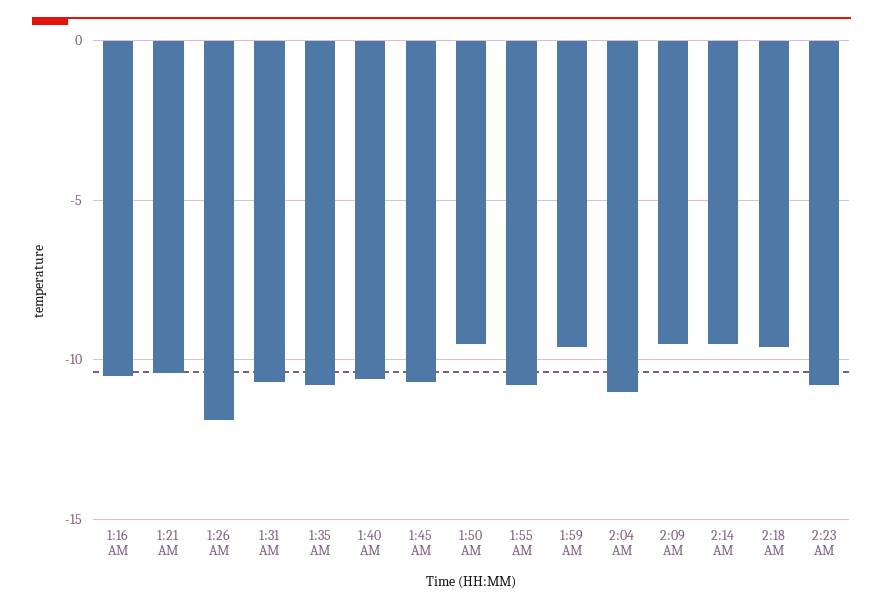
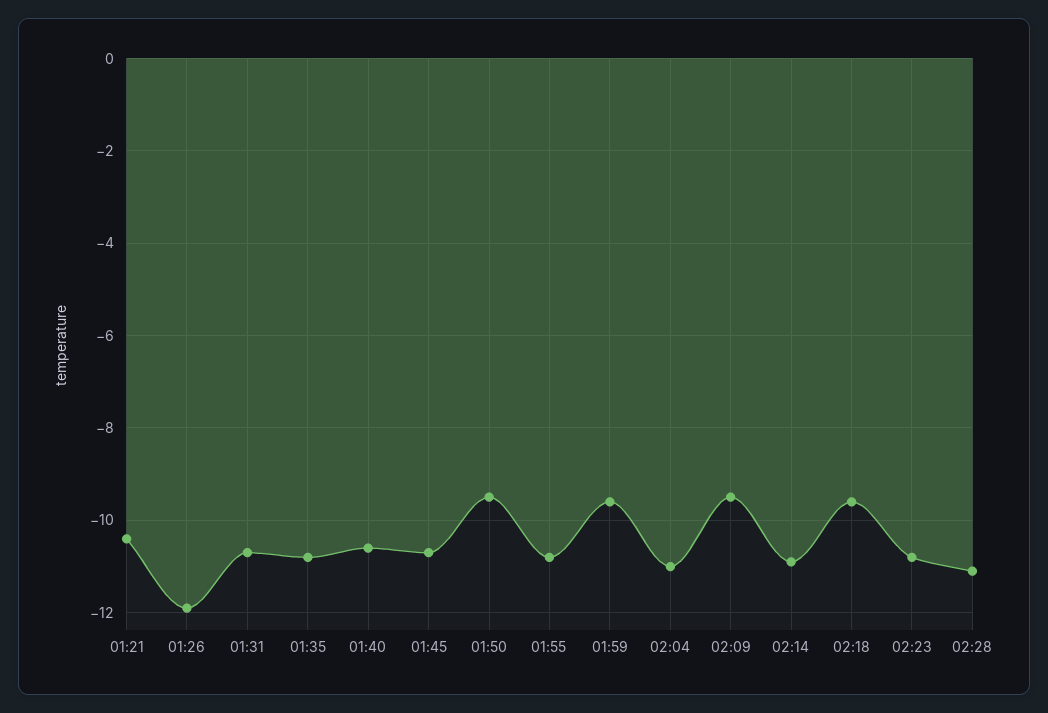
1:16 AM: -10.5 -> none
2:14 AM: -9.5 -> -11
02:28: none -> -11

